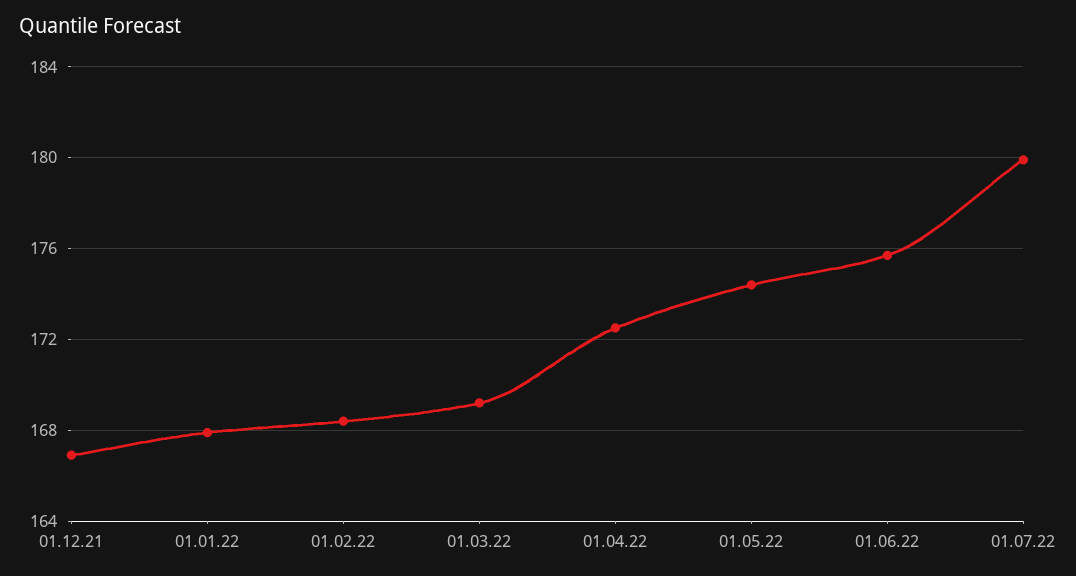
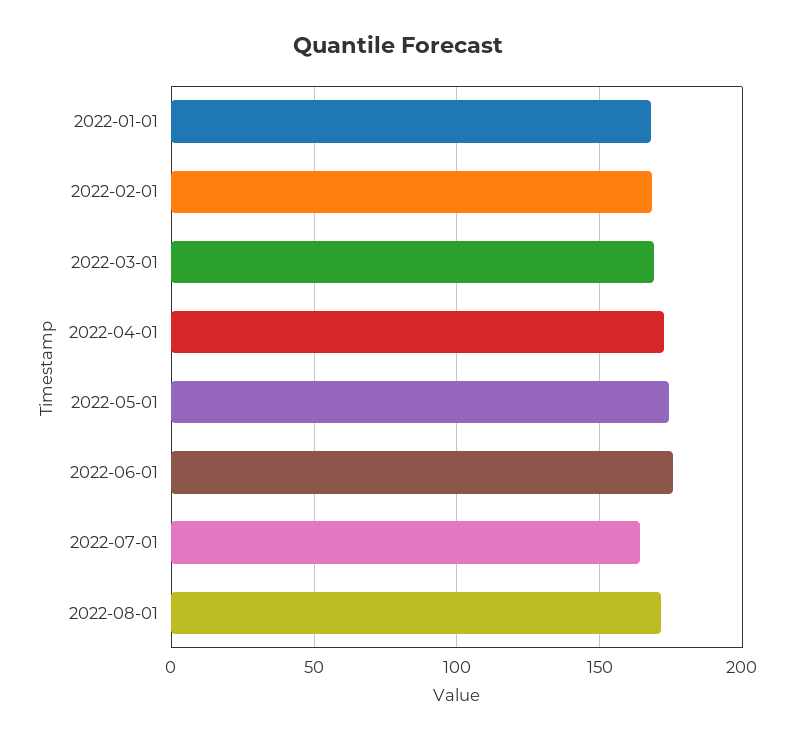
01.12.21: 167 -> none
01.07.22: 180 -> 165
2022-08-01: none -> 170

